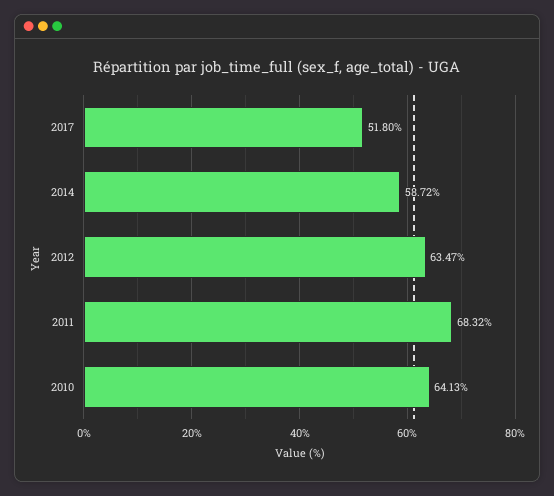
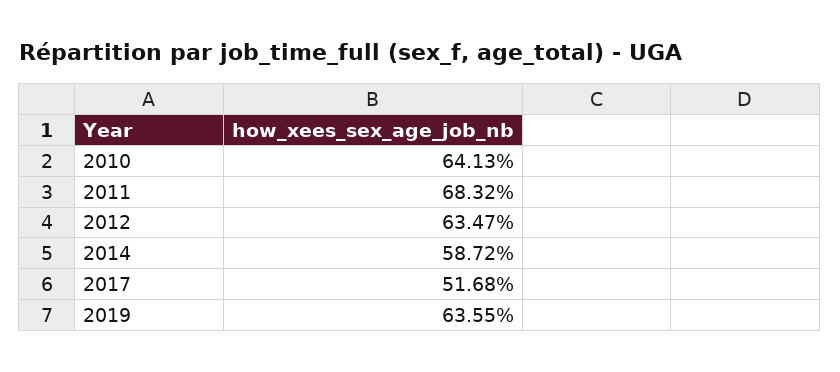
2017: 51.8 -> 51.68
2019: none -> 63.55

